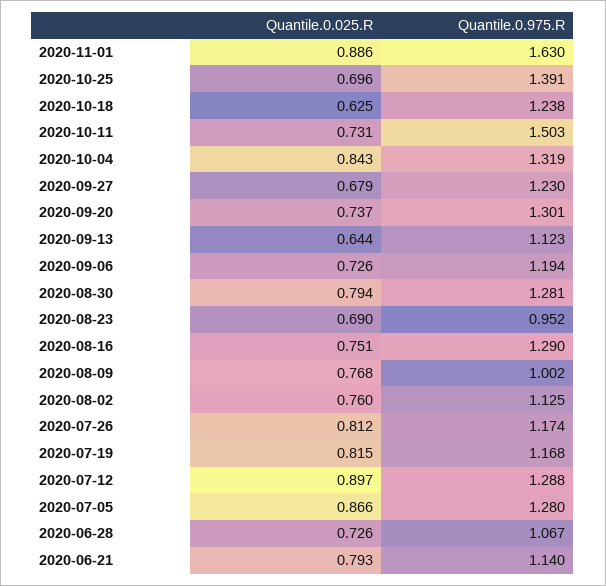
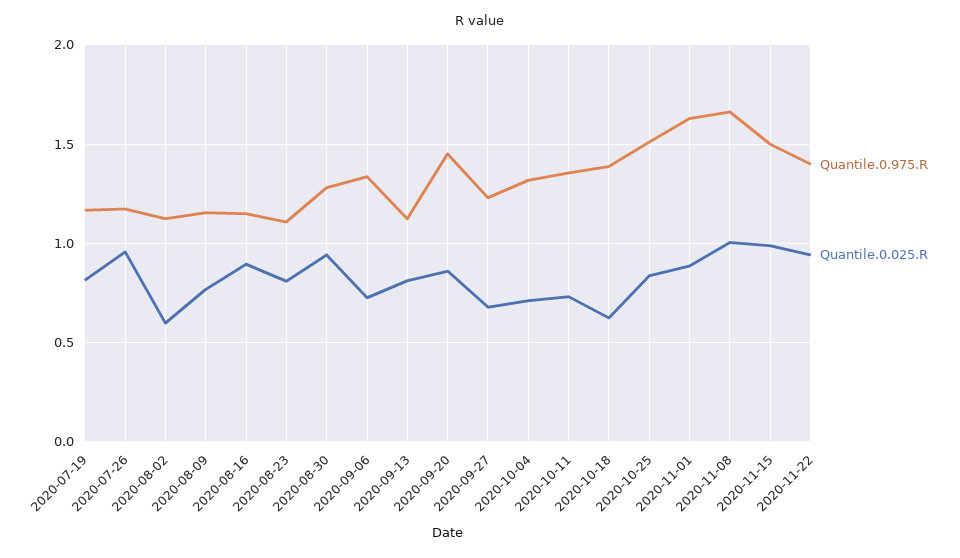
Quantile.0.025.R, 2020-10-25: 0.696 -> 0.85
Quantile.0.975.R, 2020-10-25: 1.391 -> 1.5
Quantile.0.975.R, 2020-10-18: 1.238 -> 1.4
Quantile.0.975.R, 2020-10-11: 1.503 -> 1.35
Quantile.0.025.R, 2020-10-04: 0.843 -> 0.7
Quantile.0.025.R, 2020-09-20: 0.737 -> 0.85
Quantile.0.975.R, 2020-09-20: 1.301 -> 1.45
Quantile.0.025.R, 2020-09-13: 0.644 -> 0.8
Quantile.0.975.R, 2020-09-06: 1.194 -> 1.35
Quantile.0.025.R, 2020-08-30: 0.794 -> 0.95
Quantile.0.025.R, 2020-08-23: 0.69 -> 0.8
Quantile.0.975.R, 2020-08-23: 0.952 -> 1.1
Quantile.0.025.R, 2020-08-16: 0.751 -> 0.9
Quantile.0.975.R, 2020-08-16: 1.29 -> 1.15
Quantile.0.975.R, 2020-08-09: 1.002 -> 1.15
Quantile.0.025.R, 2020-08-02: 0.76 -> 0.6
Quantile.0.025.R, 2020-07-26: 0.812 -> 0.95
Quantile.0.025.R, 2020-07-12: 0.897 -> none
Quantile.0.975.R, 2020-07-12: 1.288 -> none
Quantile.0.025.R, 2020-07-05: 0.866 -> none
Quantile.0.975.R, 2020-07-05: 1.28 -> none
Quantile.0.025.R, 2020-06-28: 0.726 -> none
Quantile.0.975.R, 2020-06-28: 1.067 -> none
Quantile.0.025.R, 2020-06-21: 0.793 -> none
Quantile.0.975.R, 2020-06-21: 1.14 -> none
Quantile.0.975.R, 2020-11-08: none -> 1.65
Quantile.0.025.R, 2020-11-08: none -> 1
Quantile.0.975.R, 2020-11-15: none -> 1.5
Quantile.0.025.R, 2020-11-15: none -> 1
Quantile.0.975.R, 2020-11-22: none -> 1.4
Quantile.0.025.R, 2020-11-22: none -> 0.95

